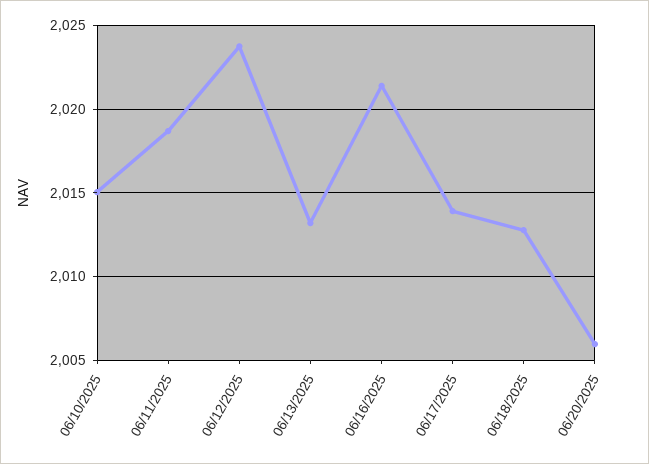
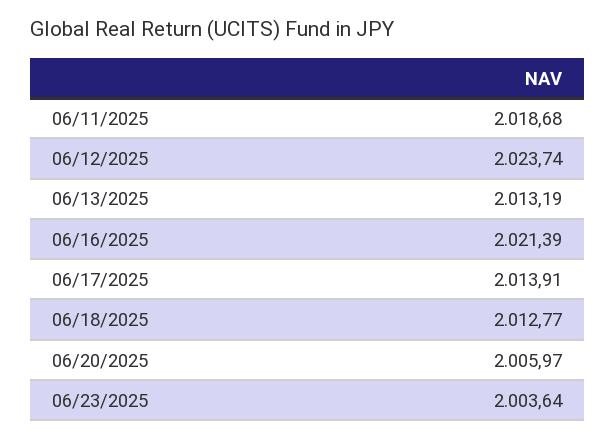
06/10/2025: 2015 -> none
06/23/2025: none -> 2003.64

